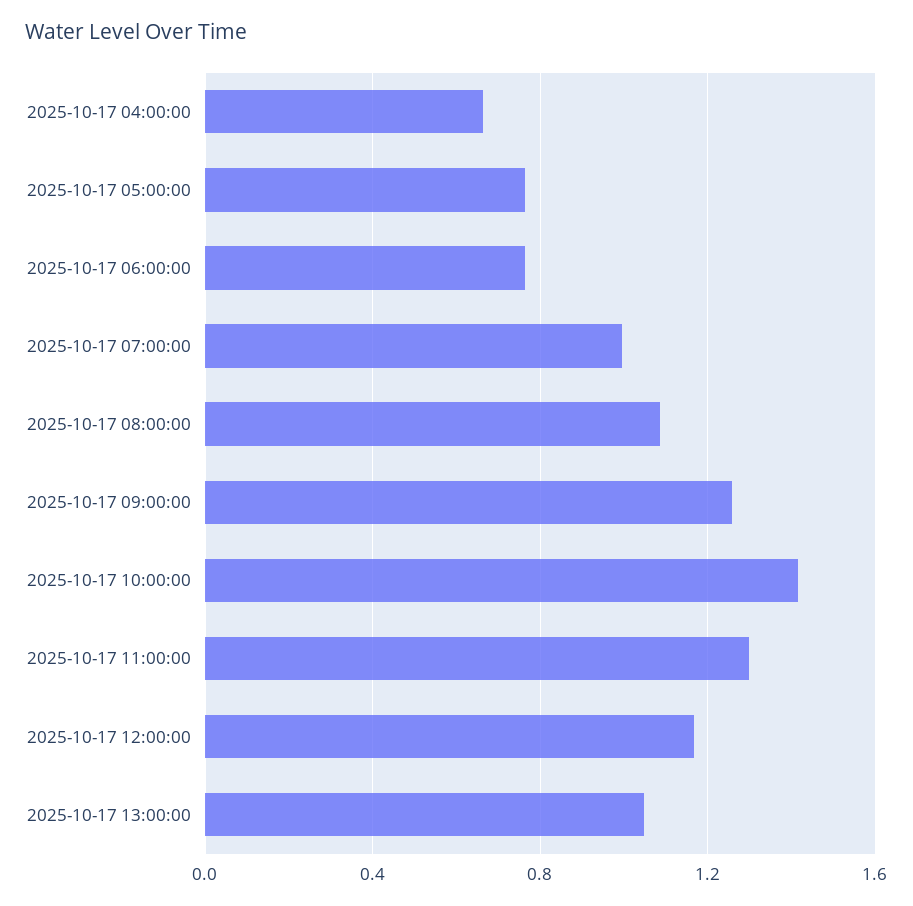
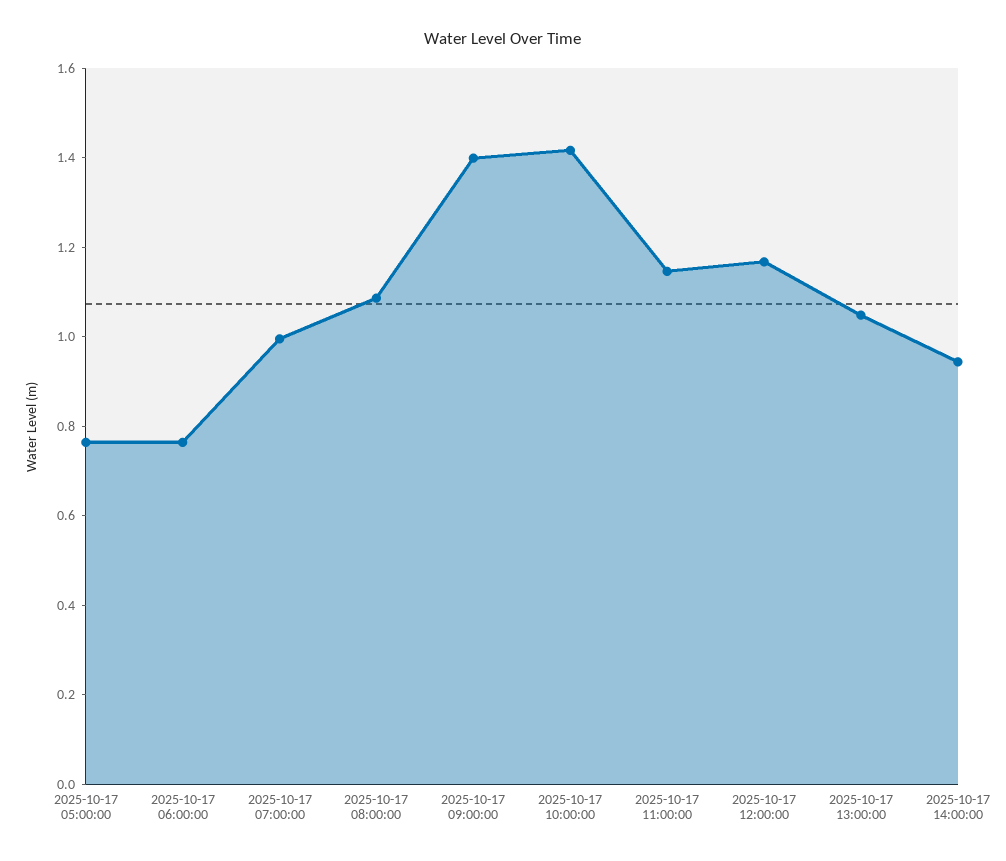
2025-10-17 04:00:00: 0.65 -> none
2025-10-17 09:00:00: 1.25 -> 1.4
2025-10-17 11:00:00: 1.3 -> 1.15
2025-10-17 14:00:00: none -> 0.95

